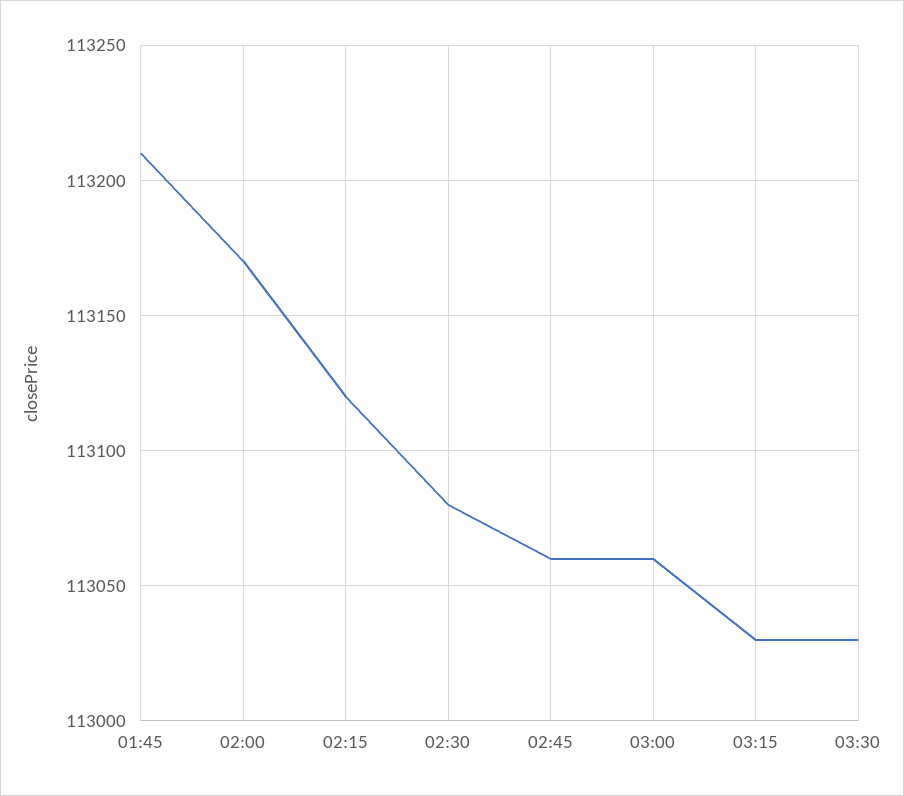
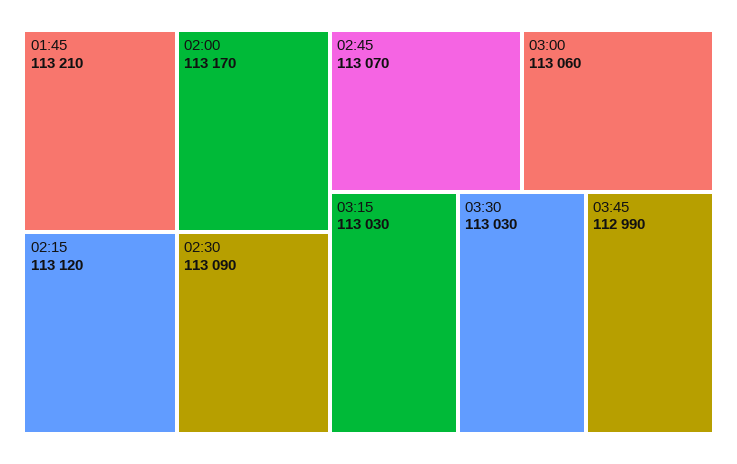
02:30: 113080 -> 113090
02:45: 113060 -> 113070
03:45: none -> 112990

